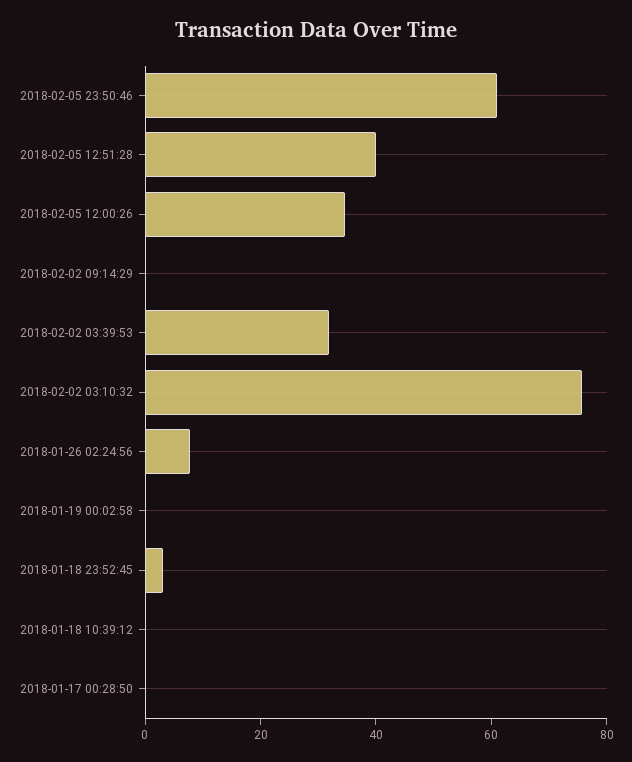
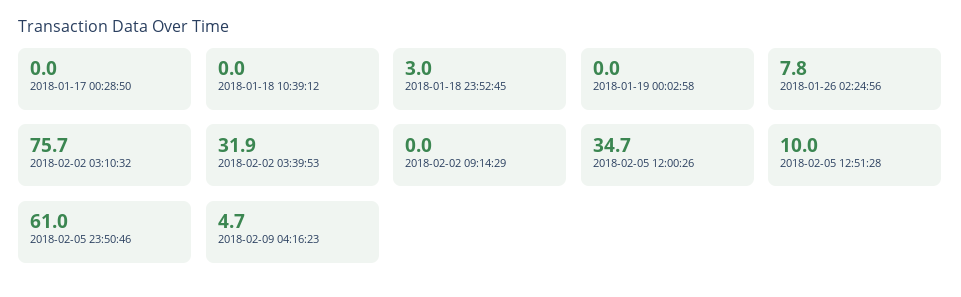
2018-02-05 12:51:28: 40 -> 10
2018-02-09 04:16:23: none -> 4.7

